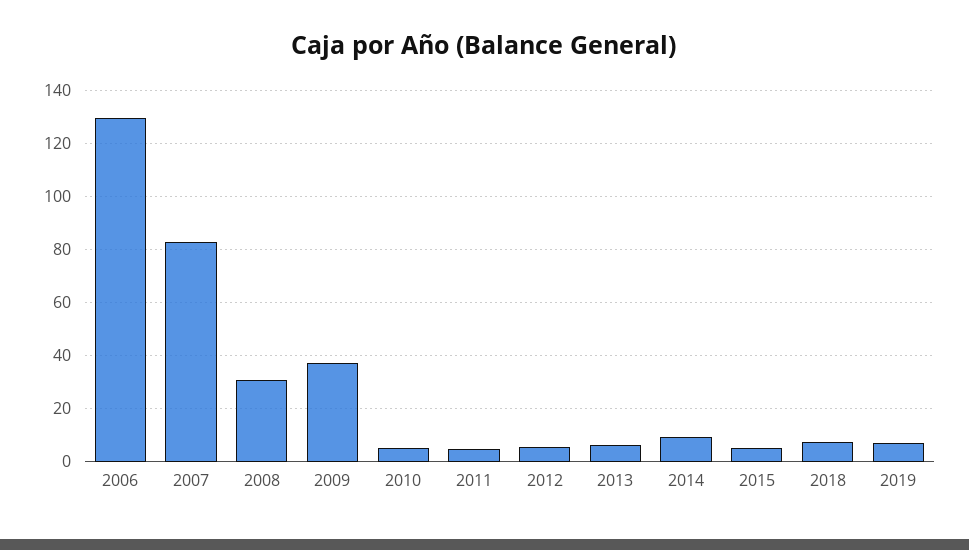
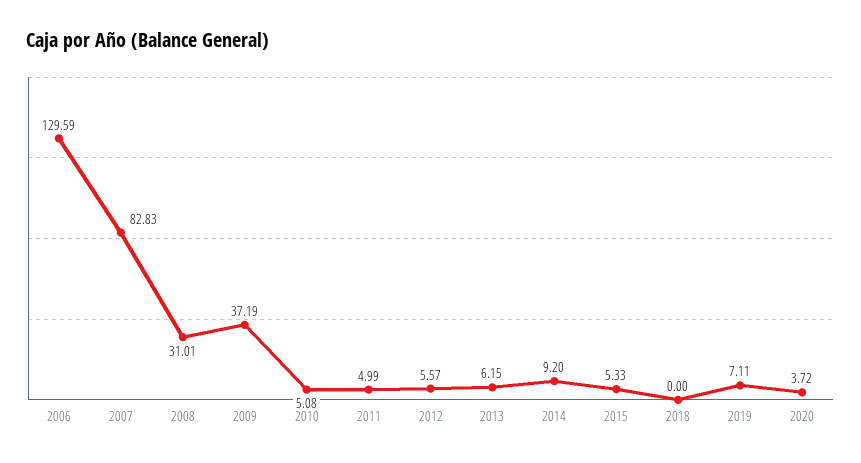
2018: 7.5 -> 0
2020: none -> 3.72

